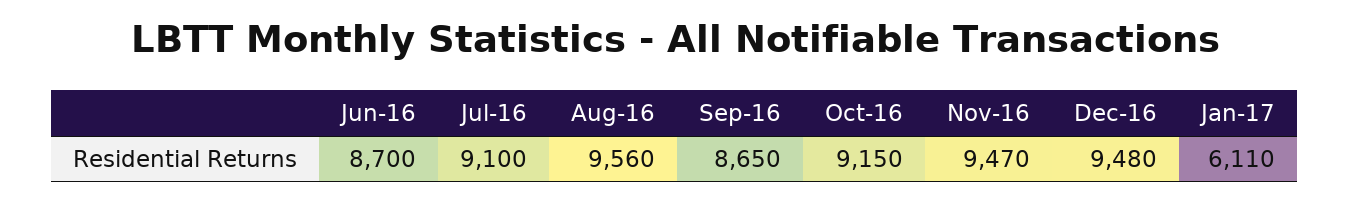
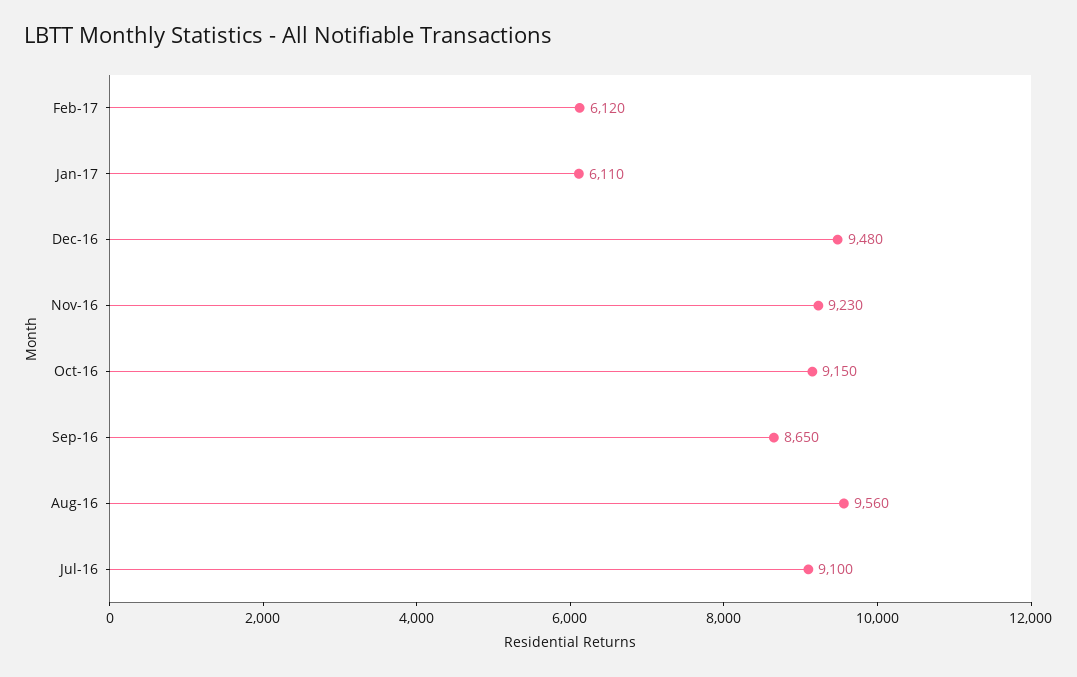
Jun-16: 8700 -> none
Nov-16: 9470 -> 9230
Feb-17: none -> 6120

